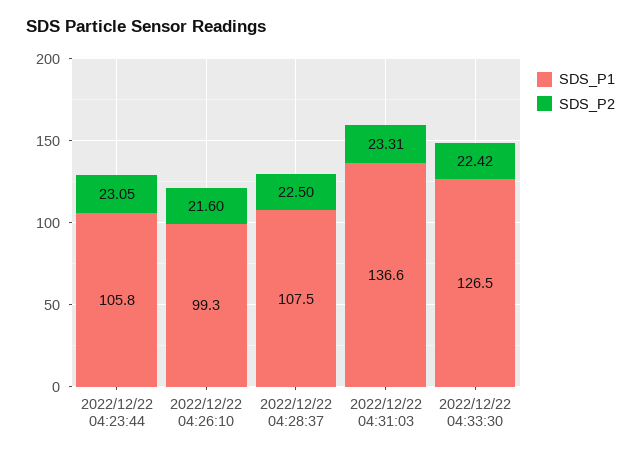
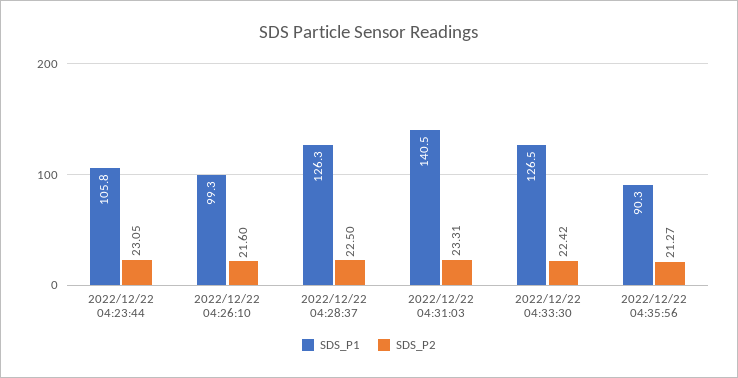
SDS_P1, 2022/12/22 04:28:37: 107.5 -> 126.3
SDS_P1, 2022/12/22 04:31:03: 136.6 -> 140.5
SDS_P1, 2022/12/22 04:35:56: none -> 90.3
SDS_P2, 2022/12/22 04:35:56: none -> 21.27

